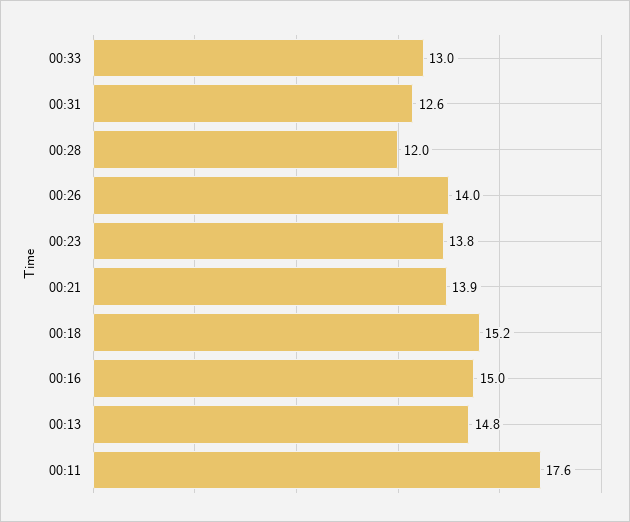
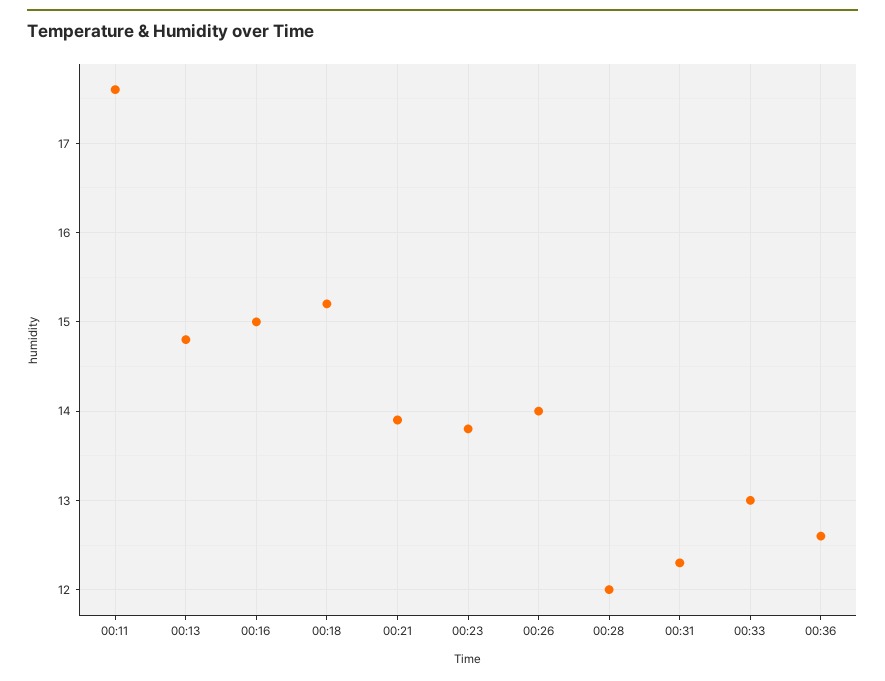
00:31: 12.6 -> 12.3
00:36: none -> 12.6

